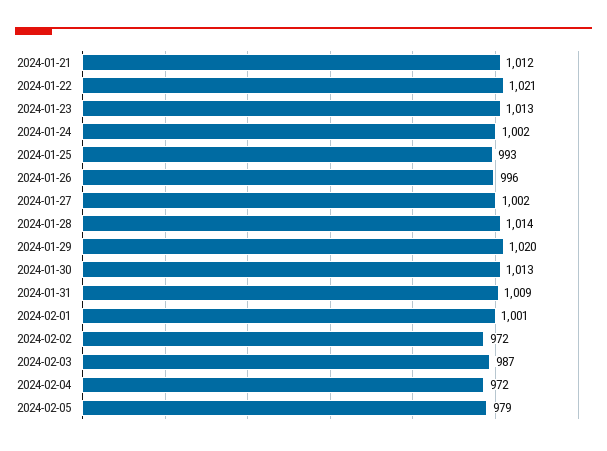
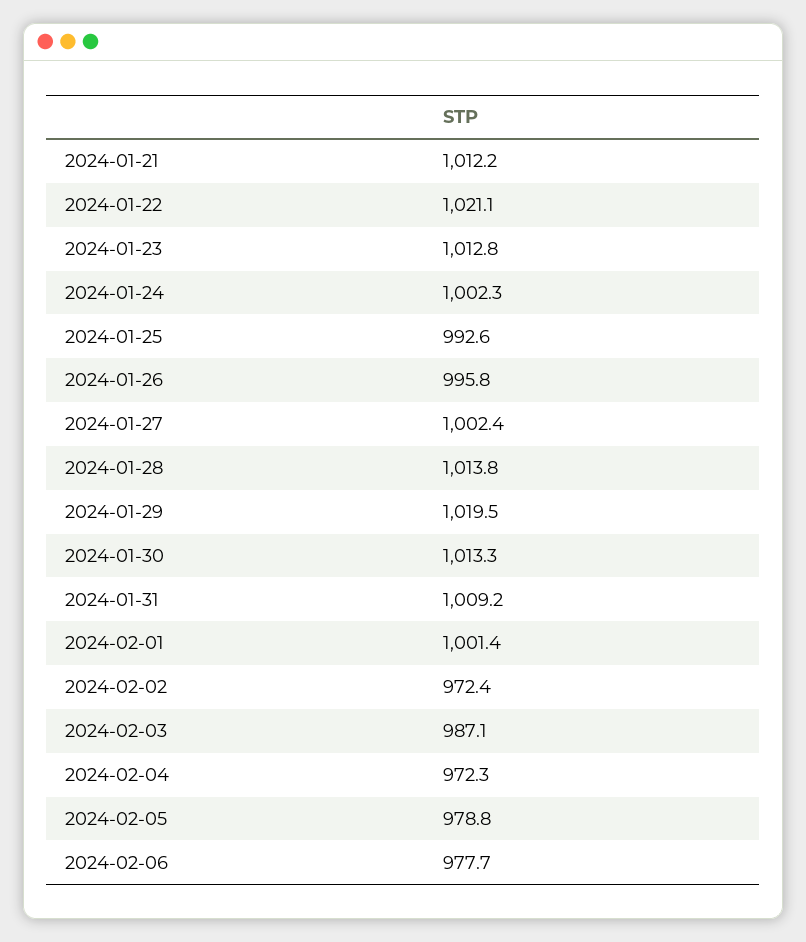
2024-02-06: none -> 977.7

